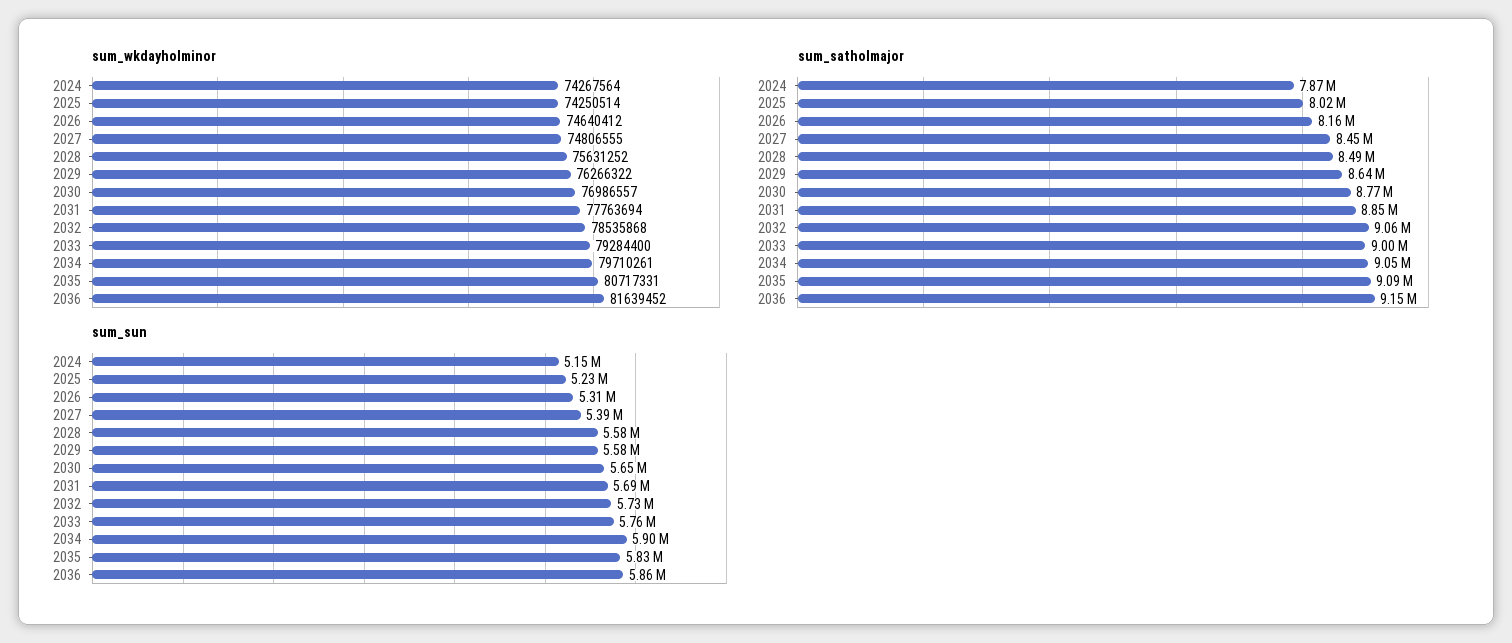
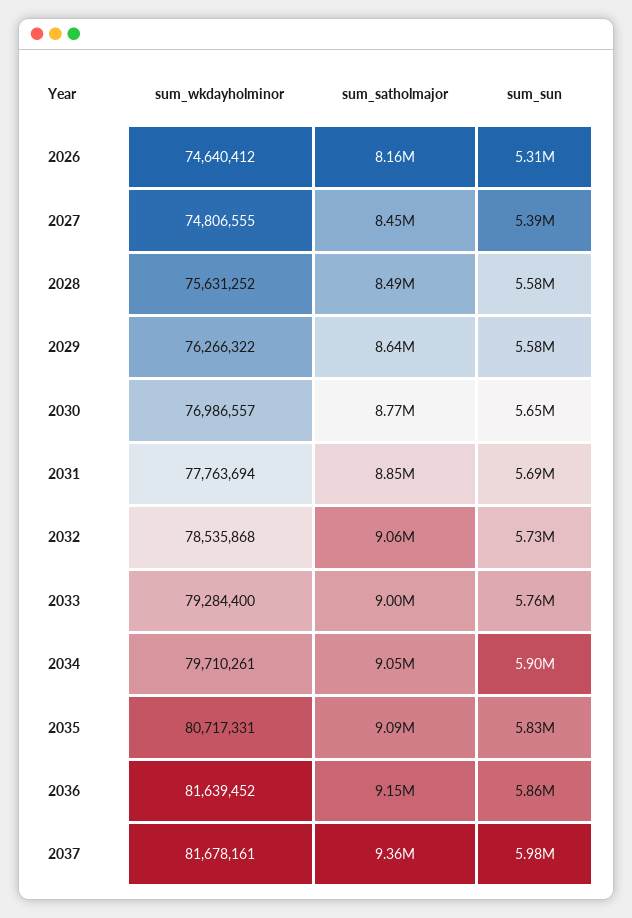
sum_wkdayholminor, 2024: 74267564 -> none
sum_wkdayholminor, 2025: 74250514 -> none
sum_satholmajor, 2024: 7870000 -> none
sum_satholmajor, 2025: 8020000 -> none
sum_sun, 2024: 5150000 -> none
sum_sun, 2025: 5230000 -> none
sum_wkdayholminor, 2037: none -> 81678161
sum_satholmajor, 2037: none -> 9360000
sum_sun, 2037: none -> 5980000

